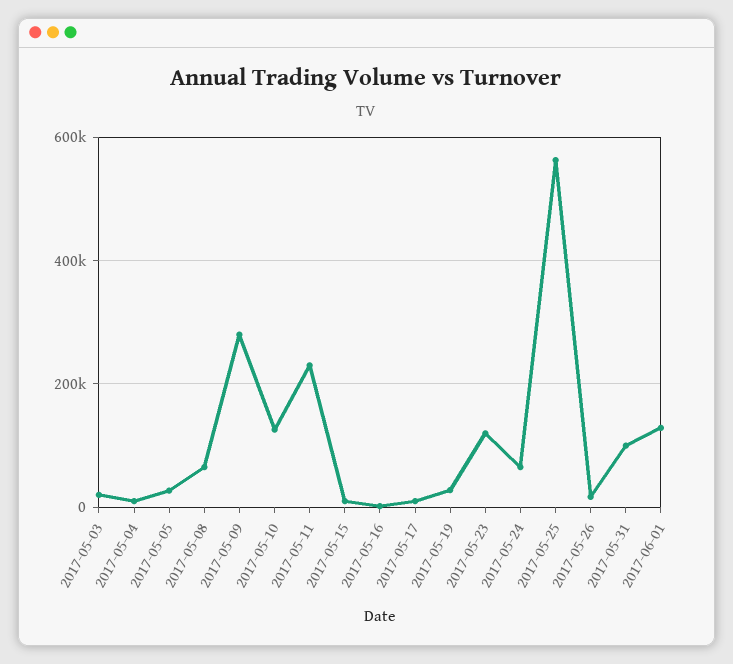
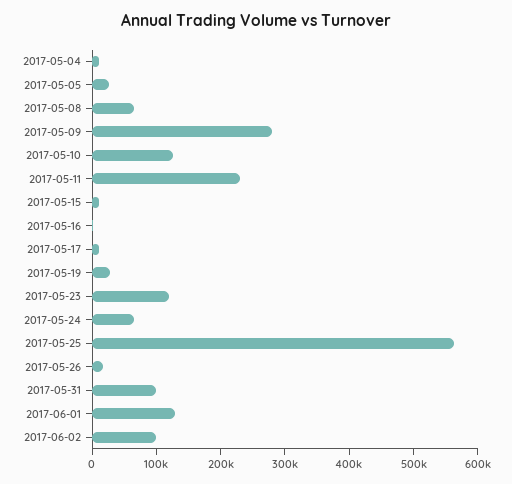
2017-05-03: 20000 -> none
2017-06-02: none -> 100000

